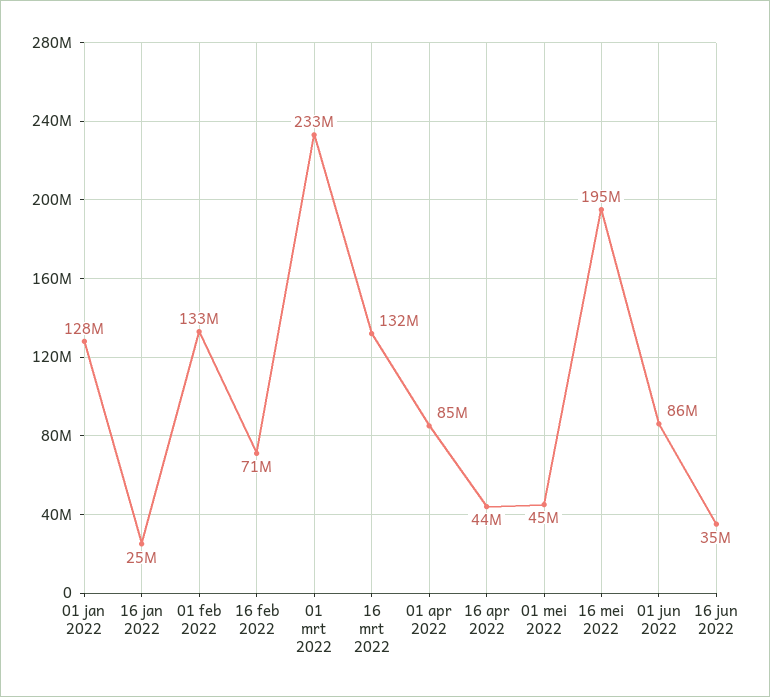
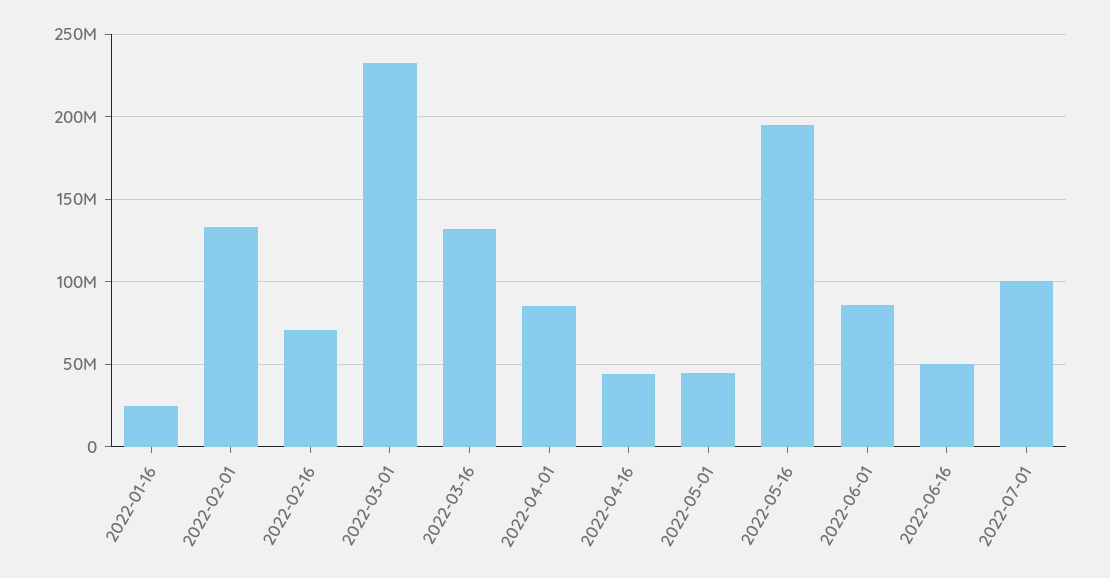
01 jan 2022: 128000000 -> none
16 jun 2022: 35000000 -> 50000000
2022-07-01: none -> 100000000

